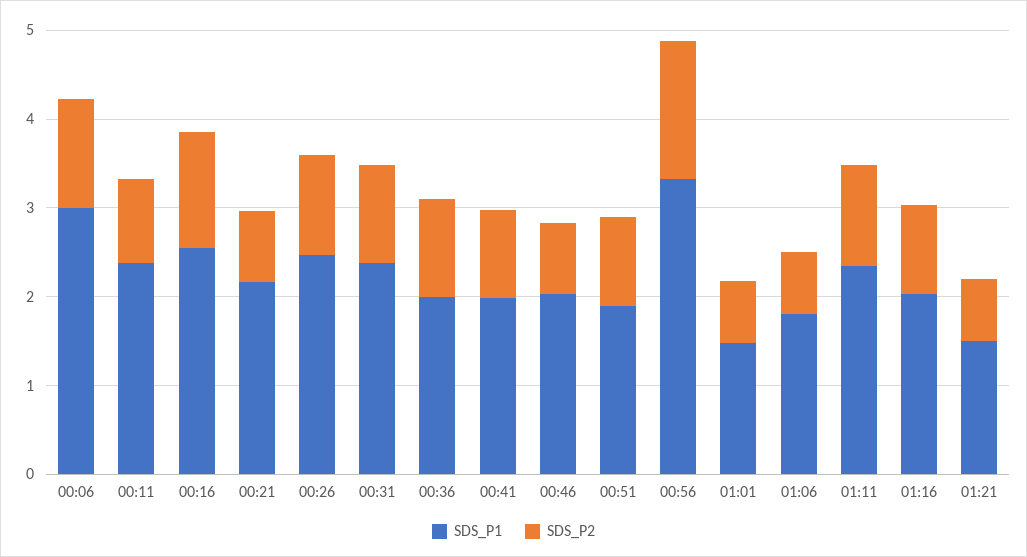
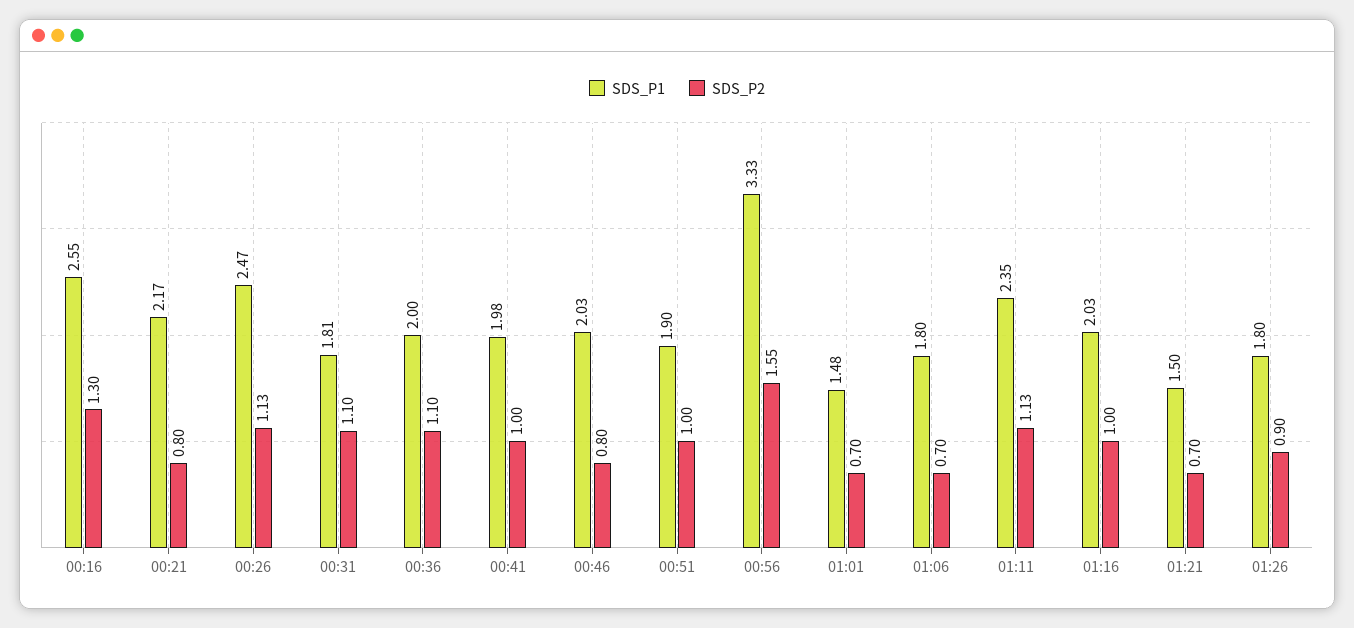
SDS_P1, 00:06: 3 -> none
SDS_P2, 00:06: 1.2 -> none
SDS_P1, 00:11: 2.4 -> none
SDS_P2, 00:11: 1 -> none
SDS_P1, 00:31: 2.4 -> 1.81
SDS_P1, 01:26: none -> 1.8
SDS_P2, 01:26: none -> 0.9

